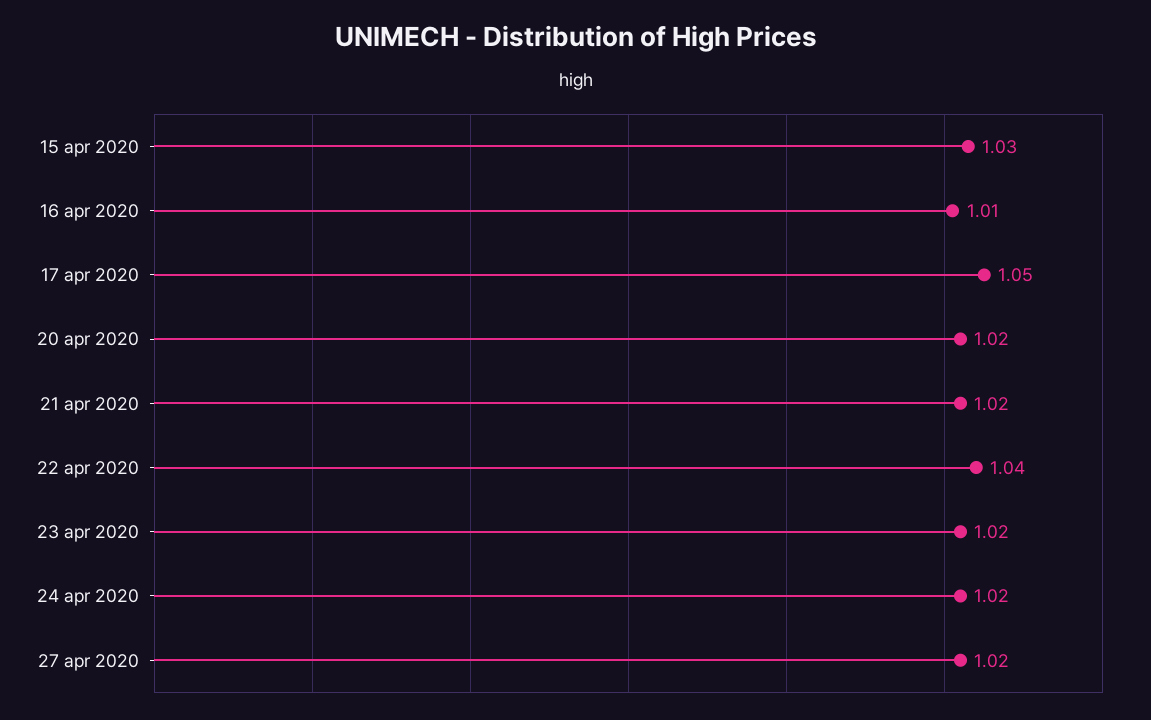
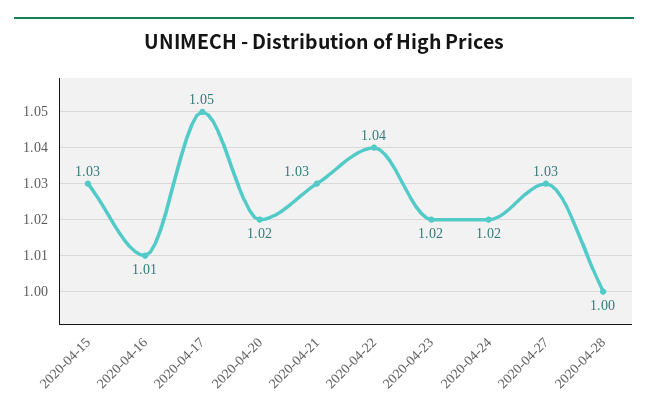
21 apr 2020: 1.02 -> 1.03
27 apr 2020: 1.02 -> 1.03
2020-04-28: none -> 1

